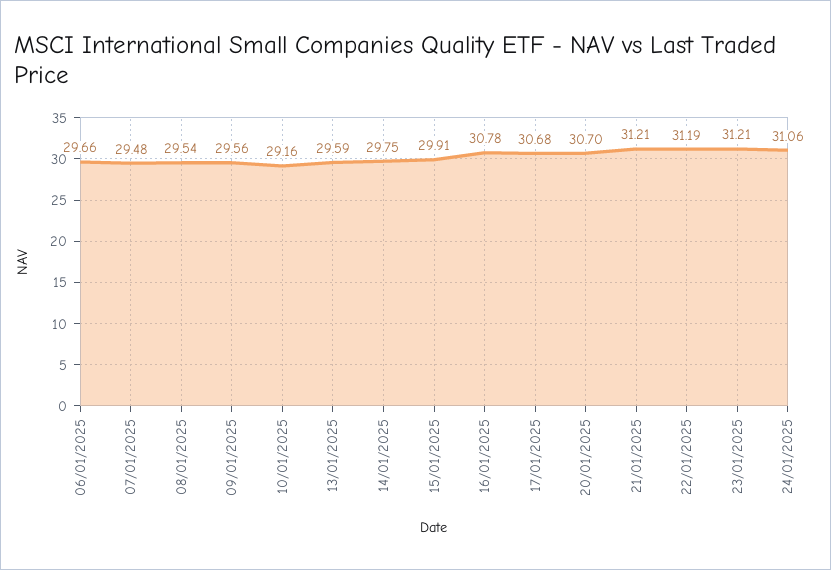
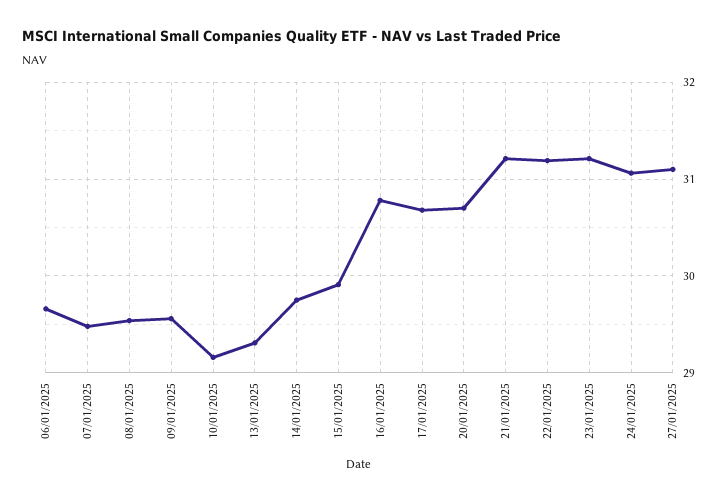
13/01/2025: 29.59 -> 29.3
27/01/2025: none -> 31.1

